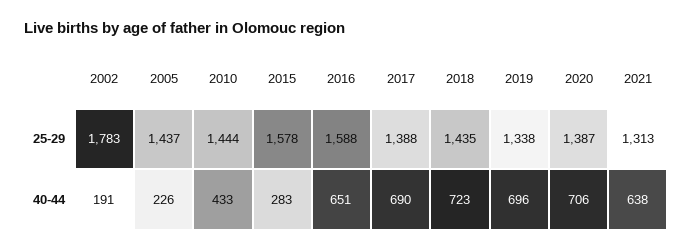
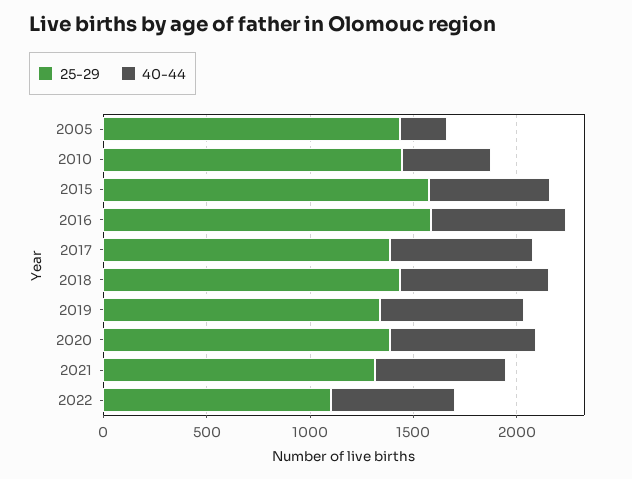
25-29, 2002: 1783 -> none
40-44, 2002: 191 -> none
40-44, 2015: 283 -> 600
25-29, 2022: none -> 1100
40-44, 2022: none -> 600

